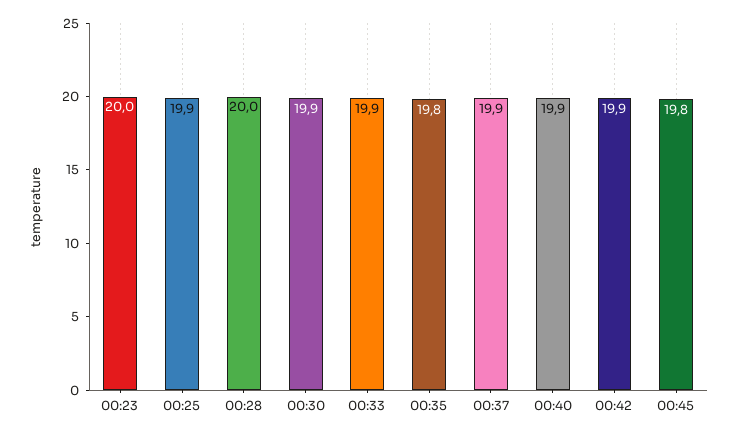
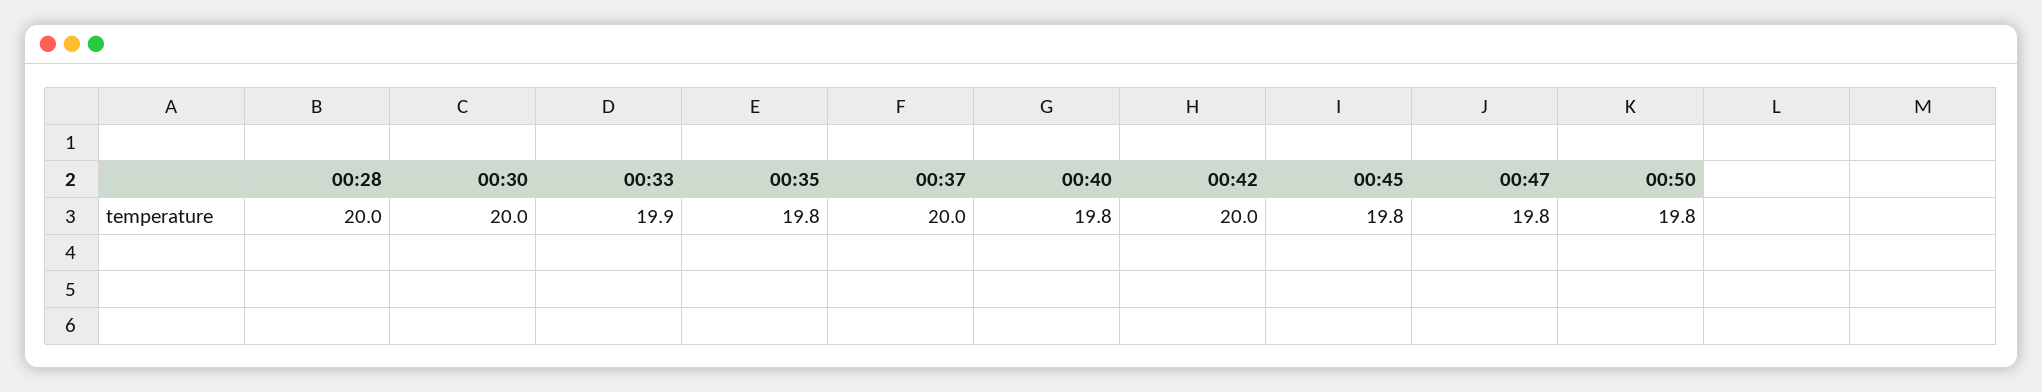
00:23: 20 -> none
00:25: 19.9 -> none
00:30: 19.9 -> 20
00:37: 19.9 -> 20
00:40: 19.9 -> 19.8
00:42: 19.9 -> 20
00:47: none -> 19.8
00:50: none -> 19.8

